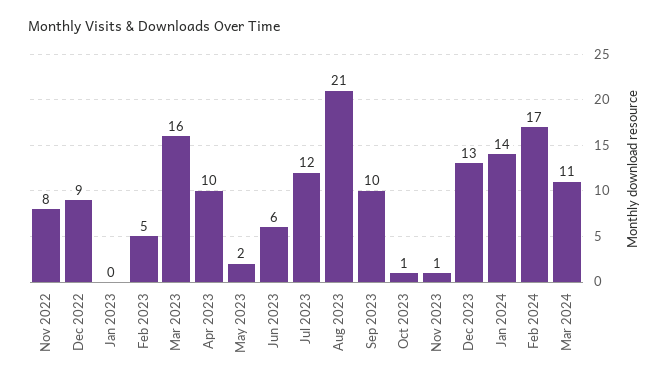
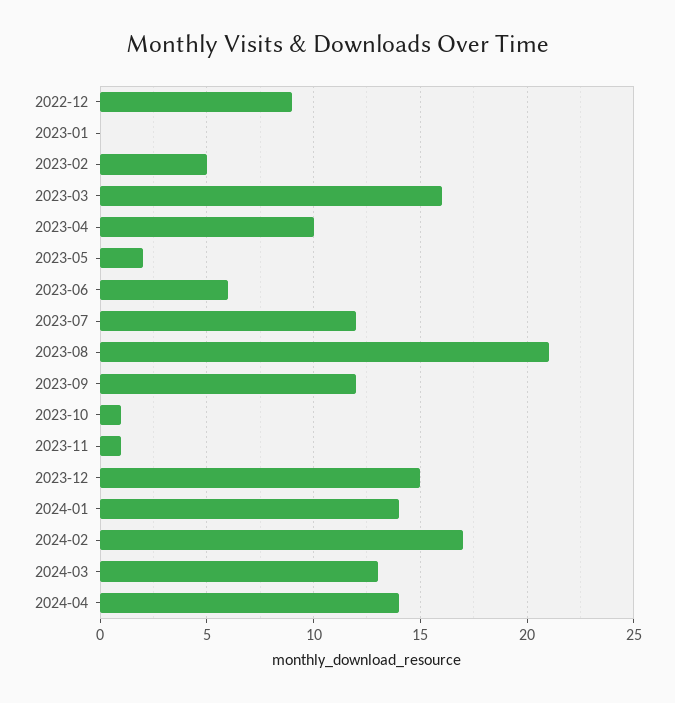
Nov 2022: 8 -> none
Sep 2023: 10 -> 12
Dec 2023: 13 -> 15
Mar 2024: 11 -> 13
2024-04: none -> 14

